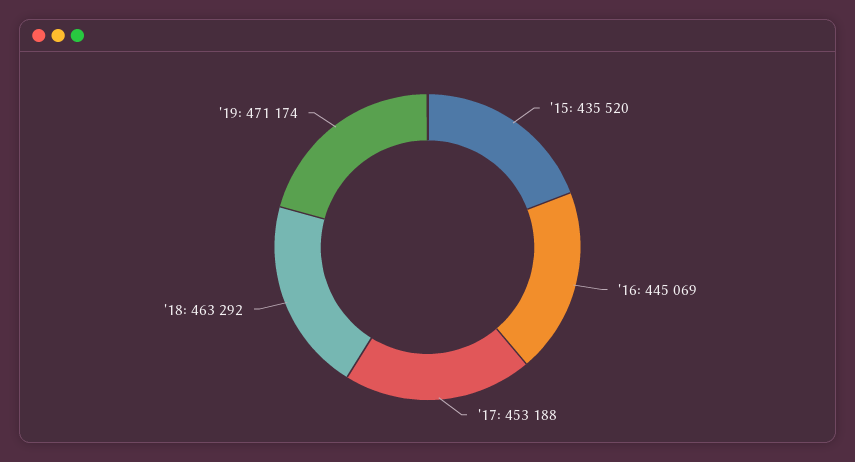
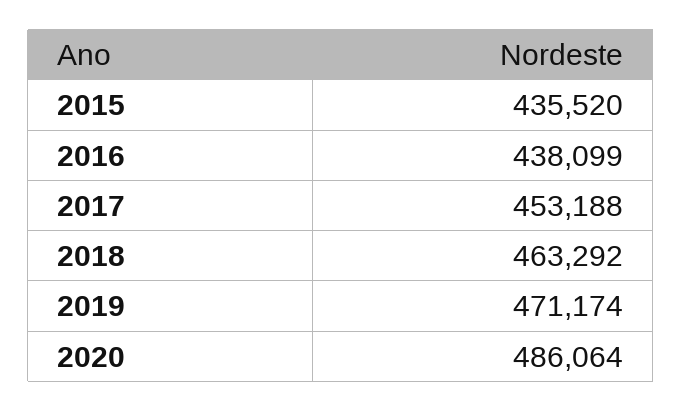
'16: 445069 -> 438099
2020: none -> 486064

